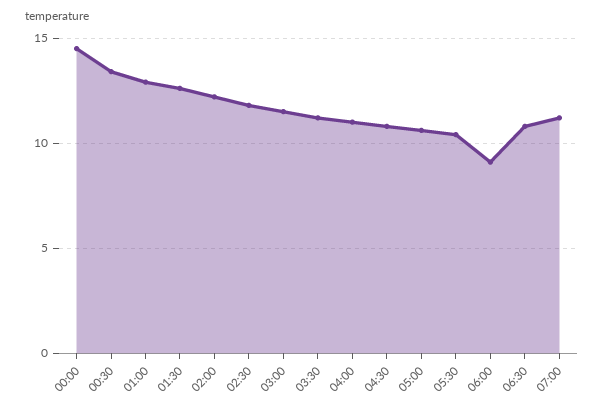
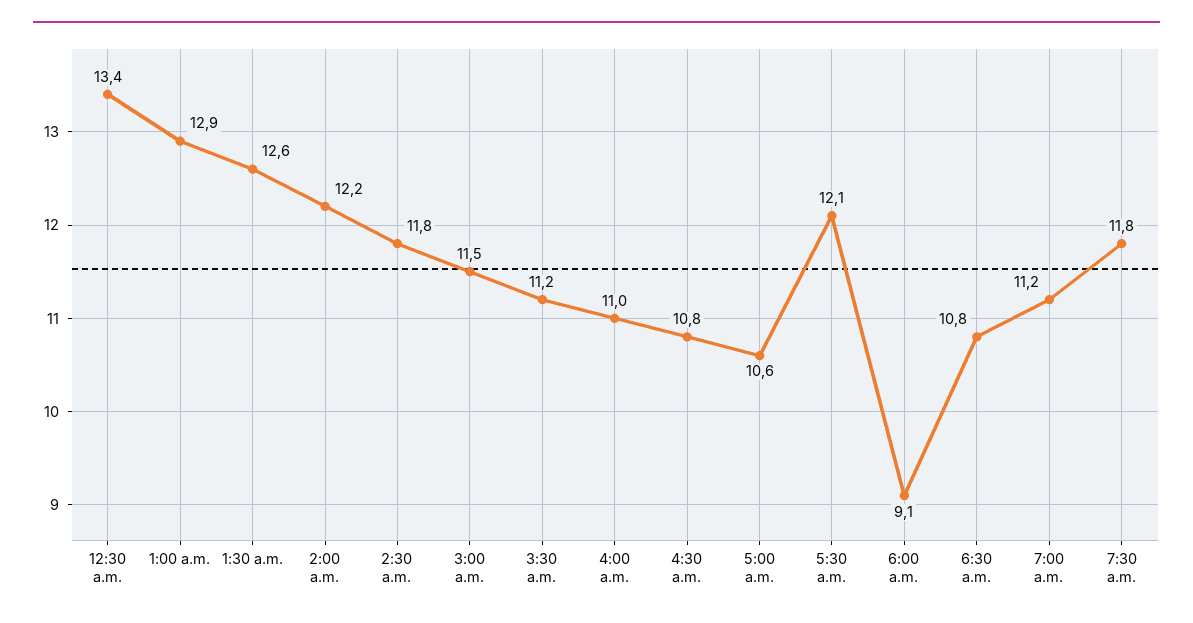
00:00: 14.5 -> none
05:30: 10.5 -> 12.1
7:30 a.m.: none -> 11.8

